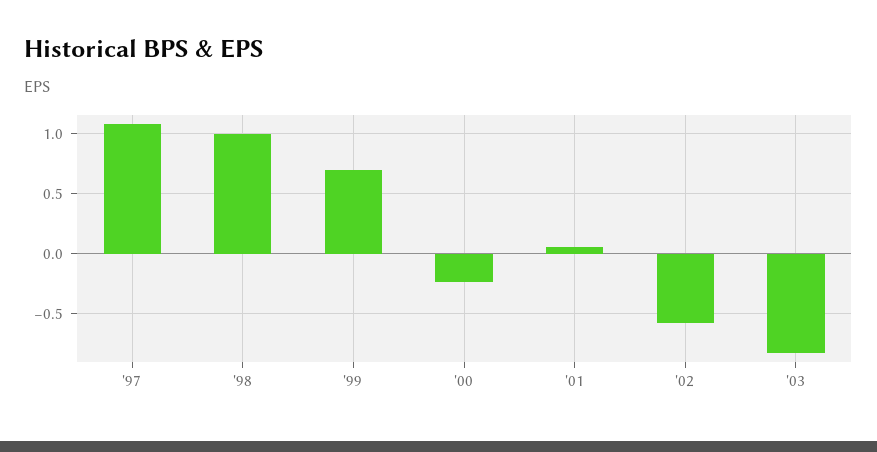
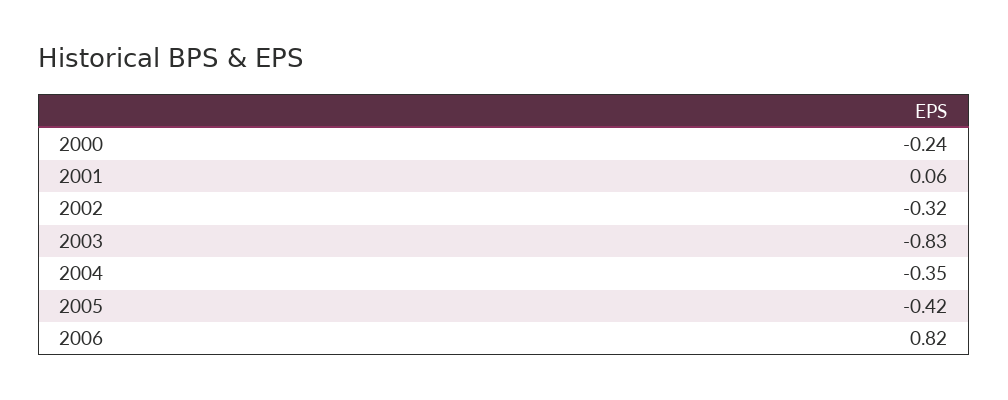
'97: 1.1 -> none
'98: 1 -> none
'99: 0.7 -> none
'02: -0.6 -> -0.32
2004: none -> -0.35
2005: none -> -0.42
2006: none -> 0.82

